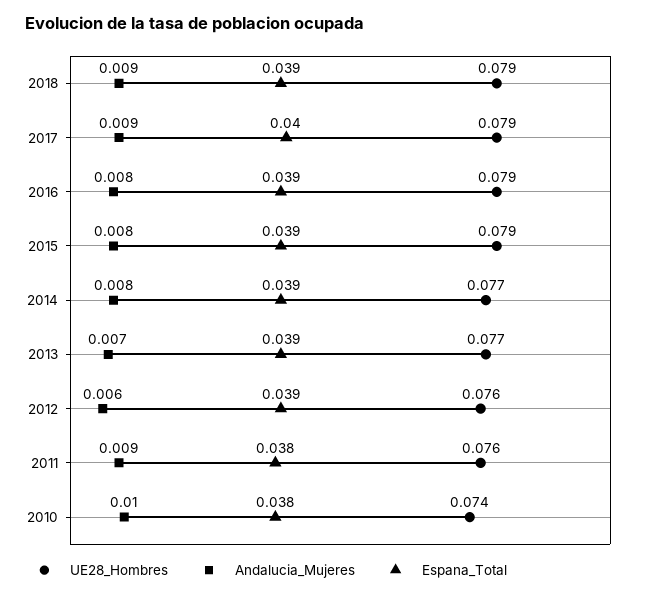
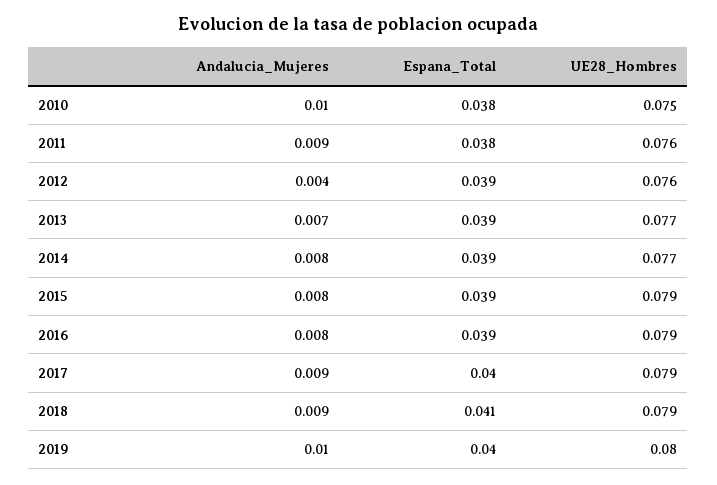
Espana_Total, 2018: 0.039 -> 0.041
Andalucia_Mujeres, 2012: 0.006 -> 0.004
UE28_Hombres, 2010: 0.074 -> 0.075
Andalucia_Mujeres, 2019: none -> 0.01
Espana_Total, 2019: none -> 0.04
UE28_Hombres, 2019: none -> 0.08

